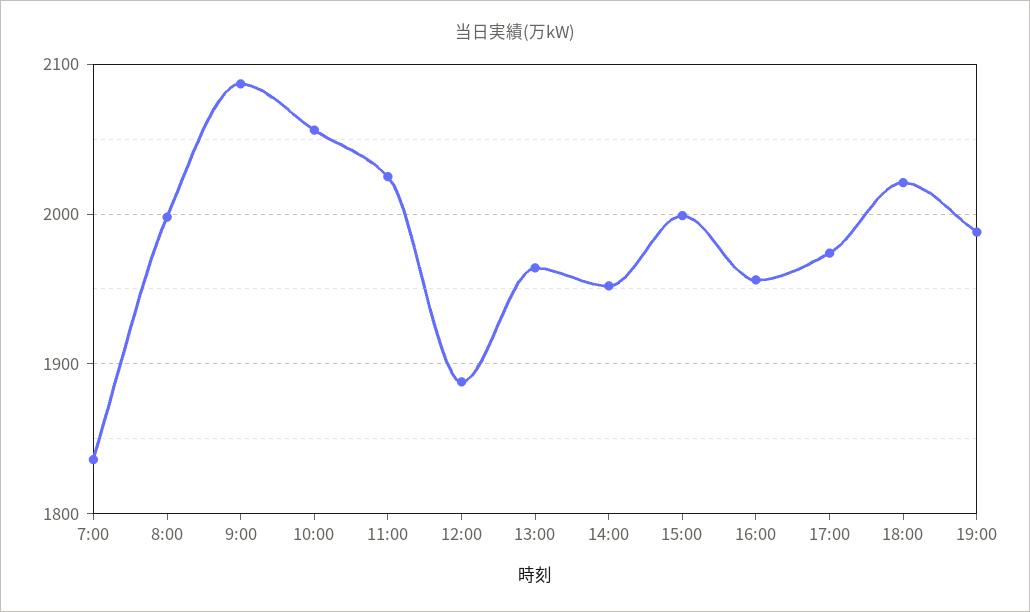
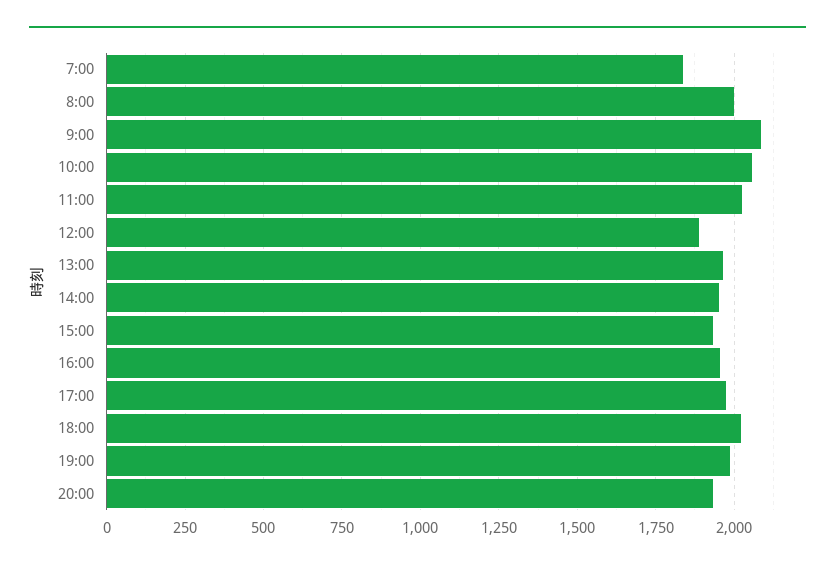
15:00: 2000 -> 1925
20:00: none -> 1925

